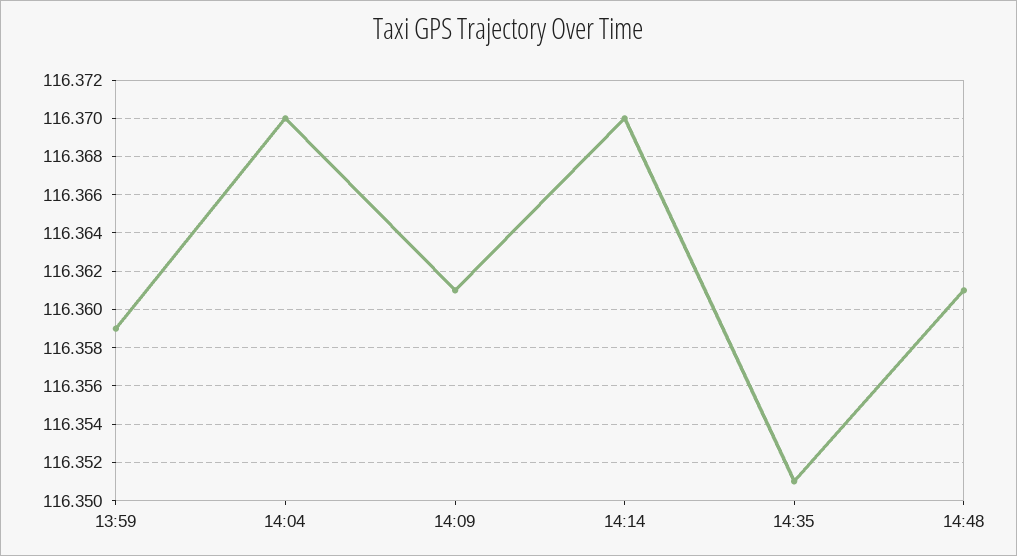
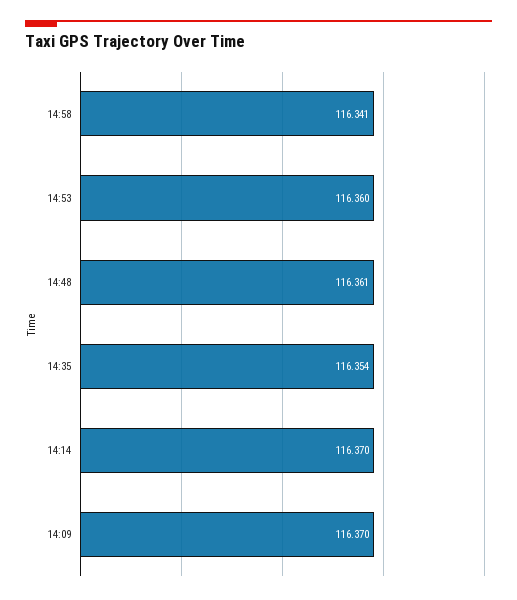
13:59: 116.359 -> none
14:04: 116.37 -> none
14:09: 116.361 -> 116.37
14:35: 116.351 -> 116.354
14:58: none -> 116.341
14:53: none -> 116.36

